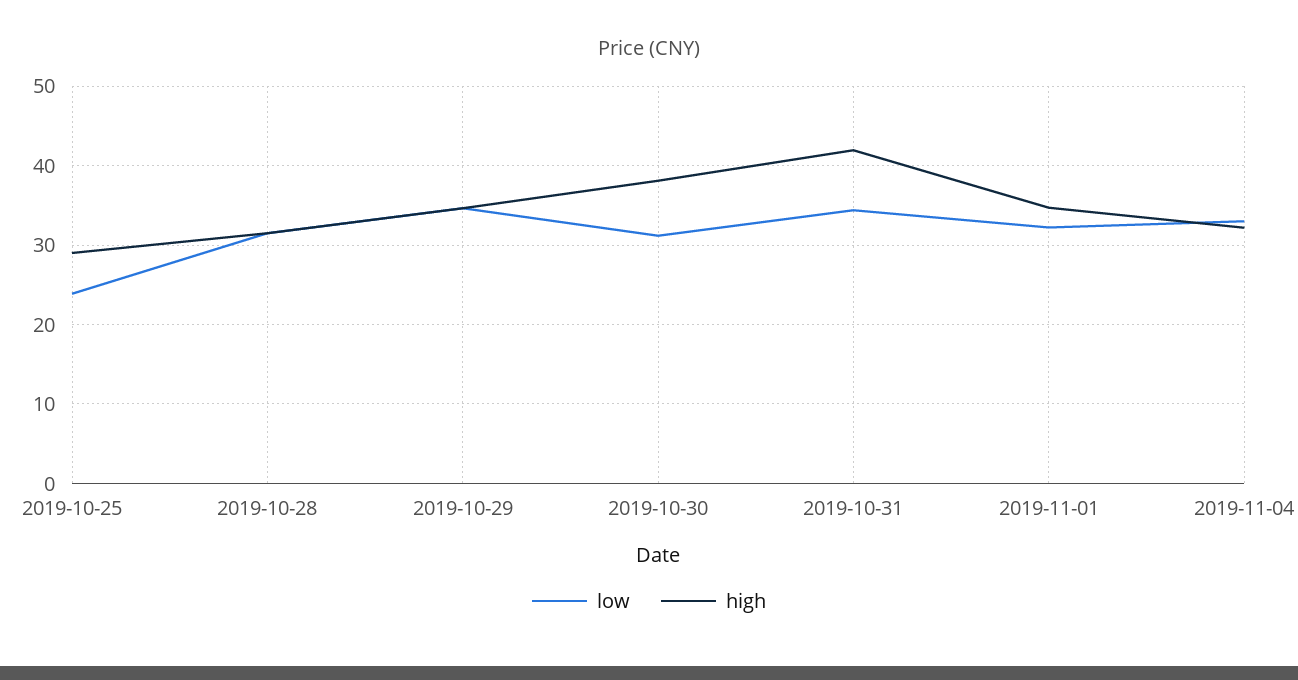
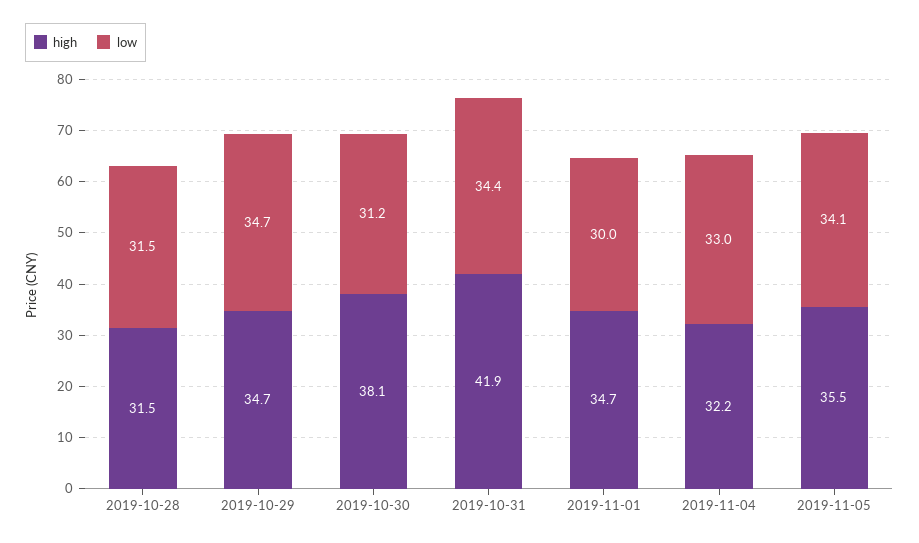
low, 2019-10-25: 24 -> none
high, 2019-10-25: 29 -> none
low, 2019-11-01: 32 -> 30
high, 2019-11-05: none -> 35.5
low, 2019-11-05: none -> 34.1

